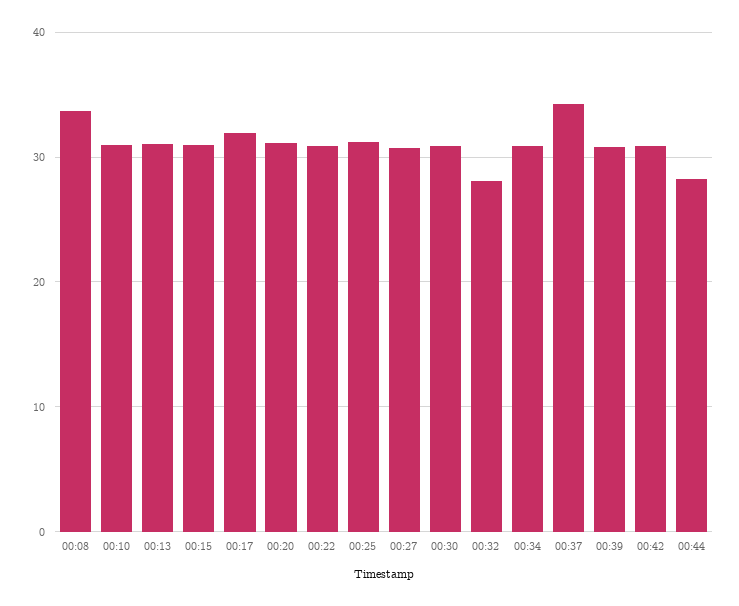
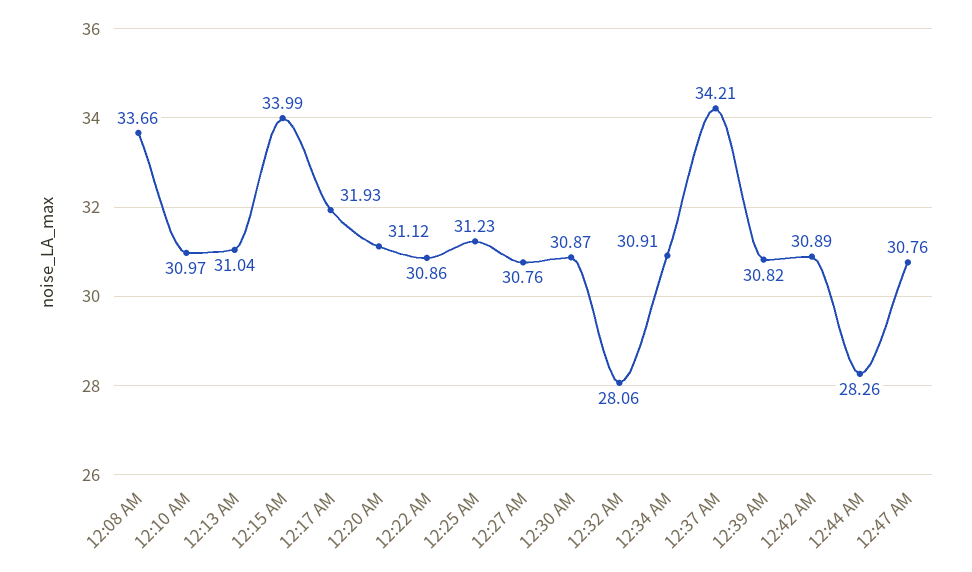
00:15: 31 -> 33.99
12:47 AM: none -> 30.76

